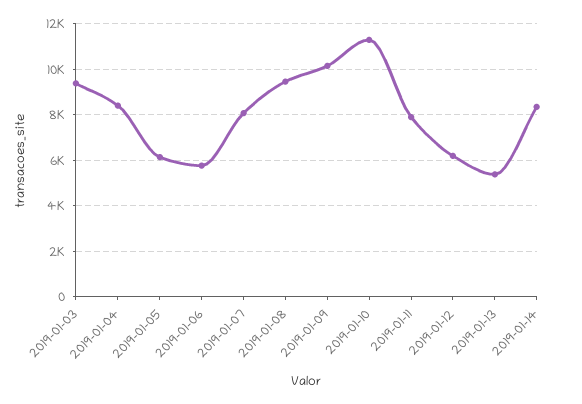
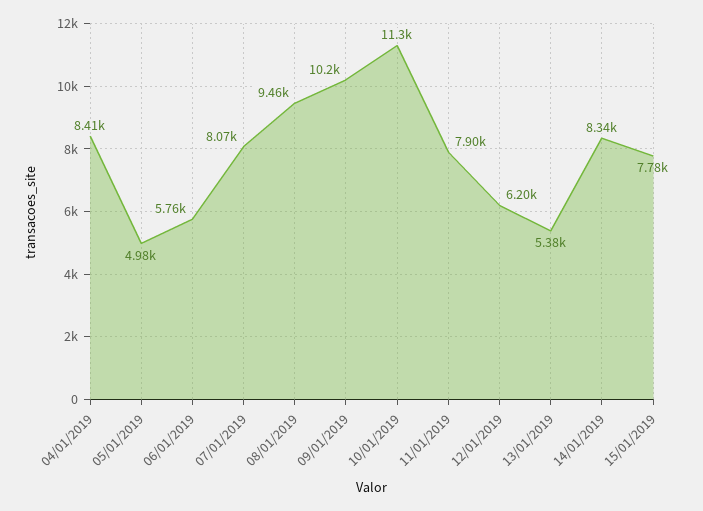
2019-01-03: 9500 -> none
2019-01-05: 6000 -> 4980
15/01/2019: none -> 7780

